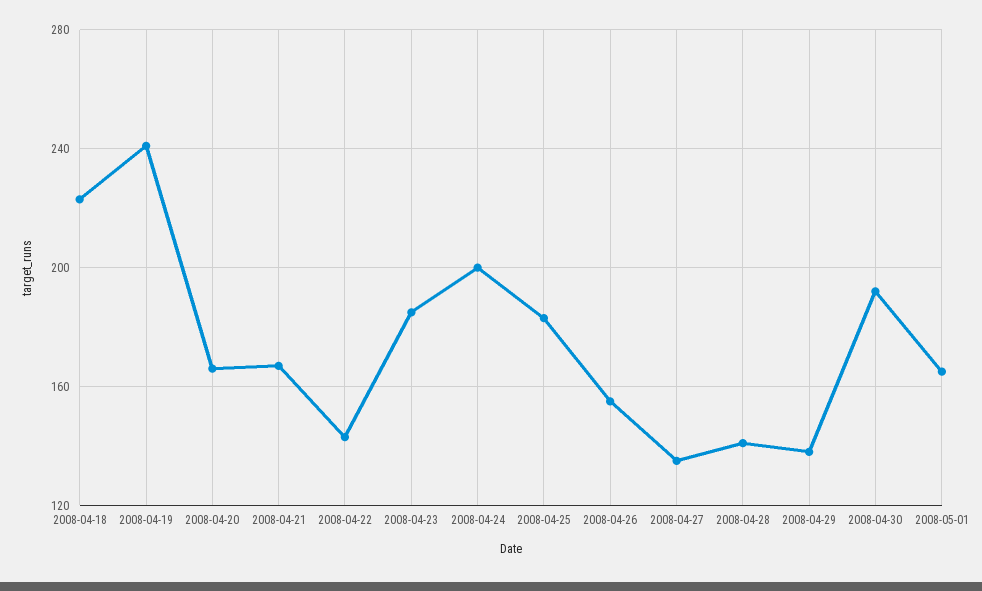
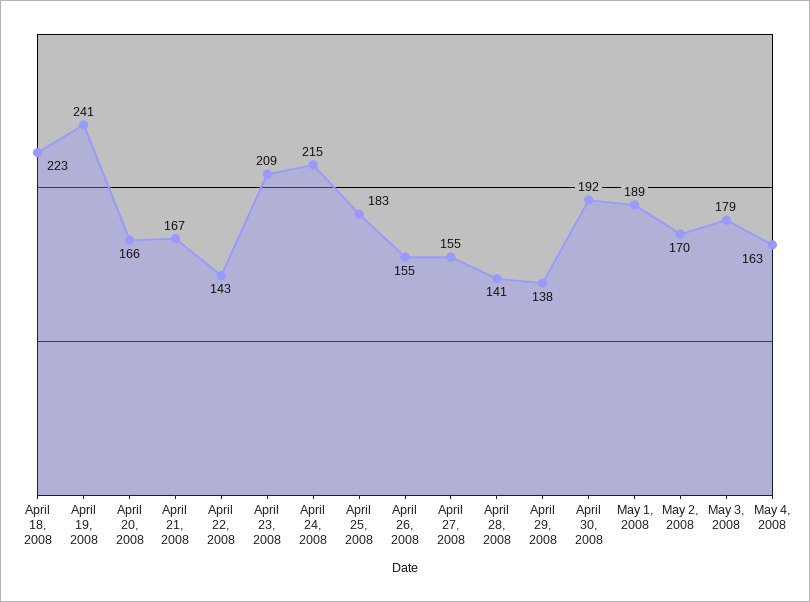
2008-04-23: 185 -> 209
2008-04-24: 200 -> 215
2008-04-27: 135 -> 155
2008-05-01: 165 -> 189
May 2, 2008: none -> 170
May 3, 2008: none -> 179
May 4, 2008: none -> 163

